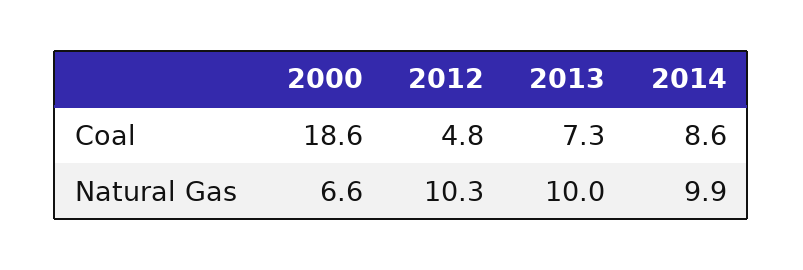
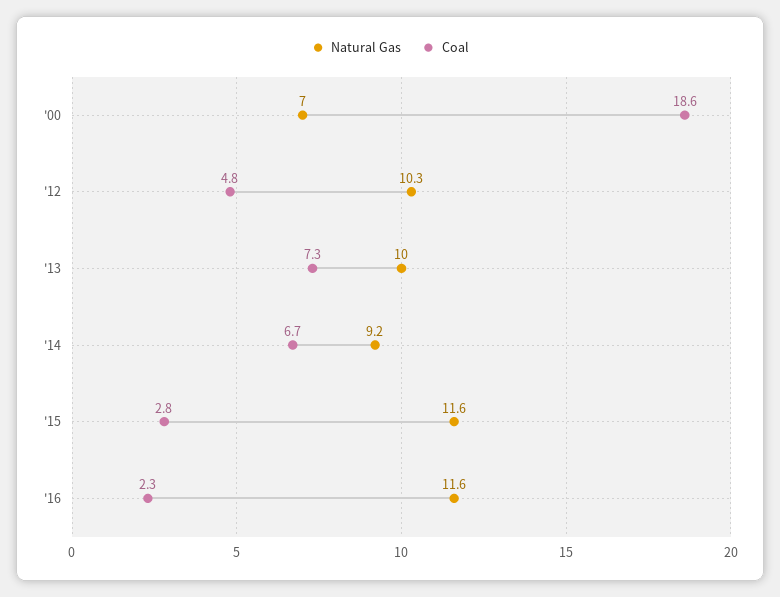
Coal, 2014: 8.6 -> 6.7
Natural Gas, 2000: 6.6 -> 7
Natural Gas, 2014: 9.9 -> 9.2
Natural Gas, '15: none -> 11.6
Coal, '15: none -> 2.8
Natural Gas, '16: none -> 11.6
Coal, '16: none -> 2.3

